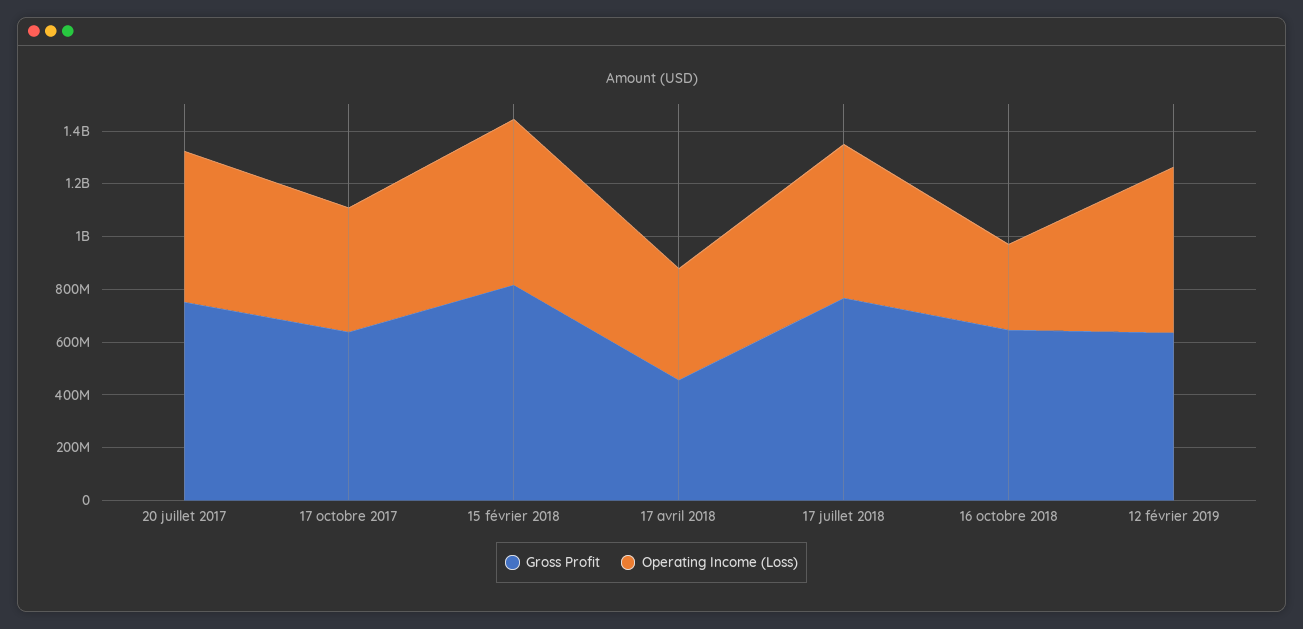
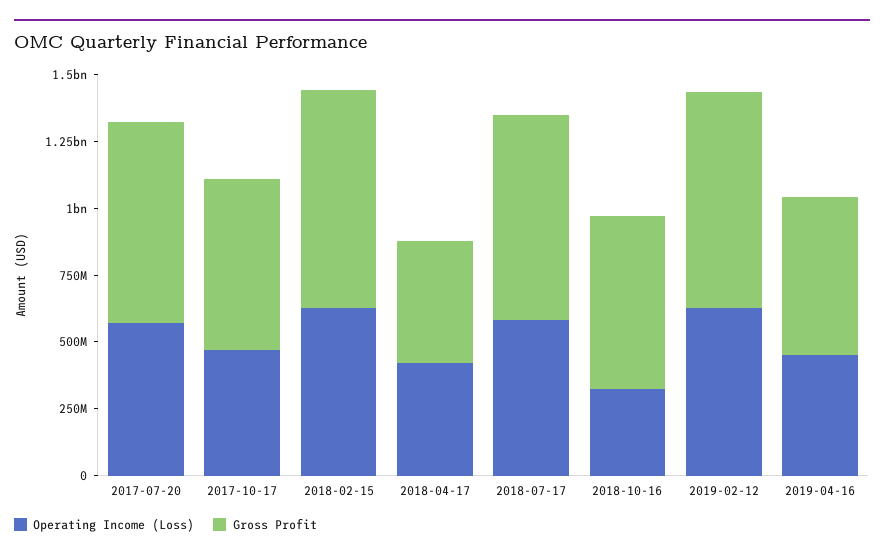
Gross Profit, 12 février 2019: 650000000 -> 800000000
Operating Income (Loss), 2019-04-16: none -> 450000000
Gross Profit, 2019-04-16: none -> 600000000

